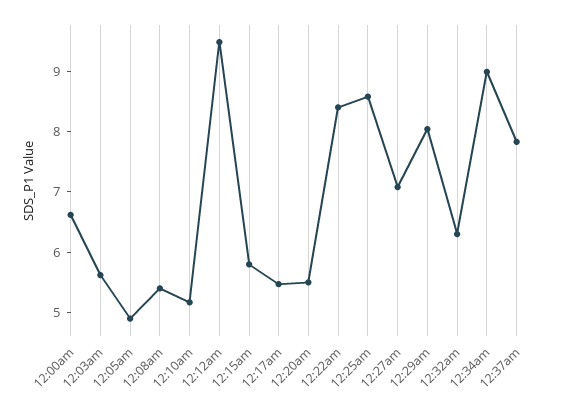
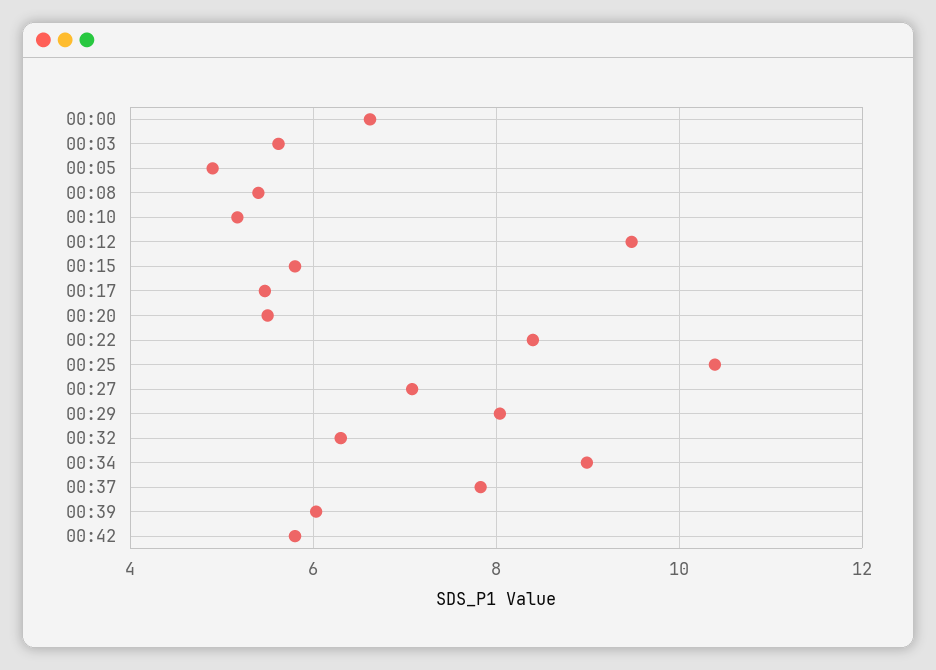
12:25am: 8.6 -> 10.4
00:39: none -> 6
00:42: none -> 5.8

